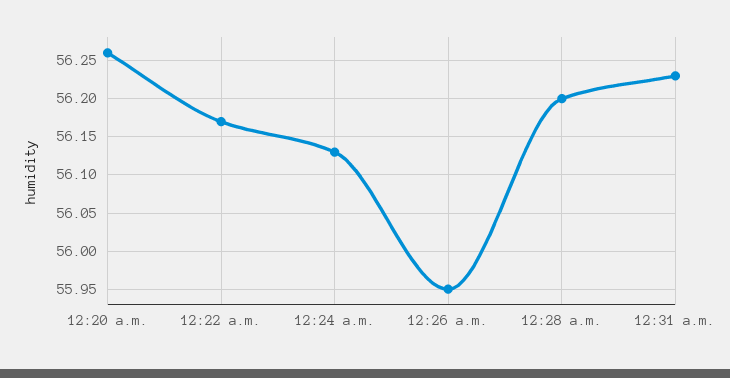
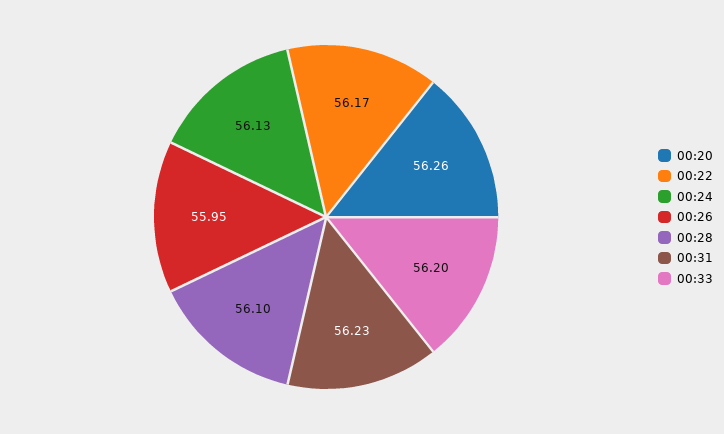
12:28 a.m.: 56.2 -> 56.1
00:33: none -> 56.2

